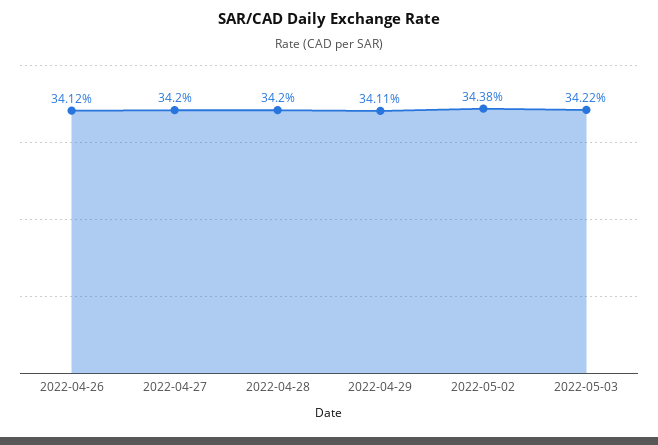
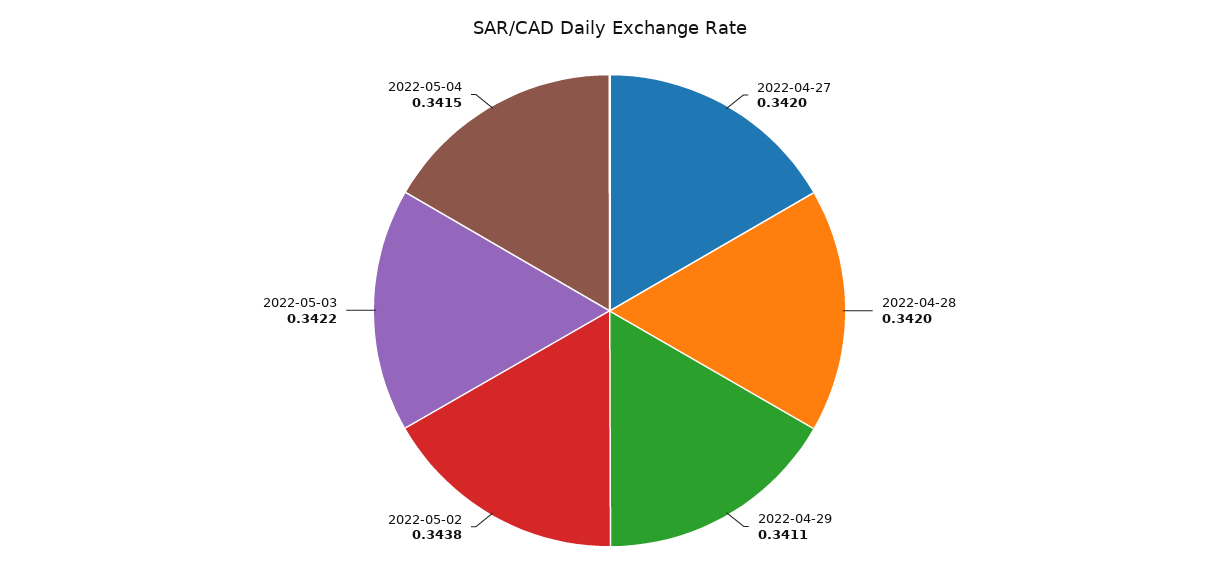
2022-04-26: 0.3412 -> none
2022-05-04: none -> 0.3415

